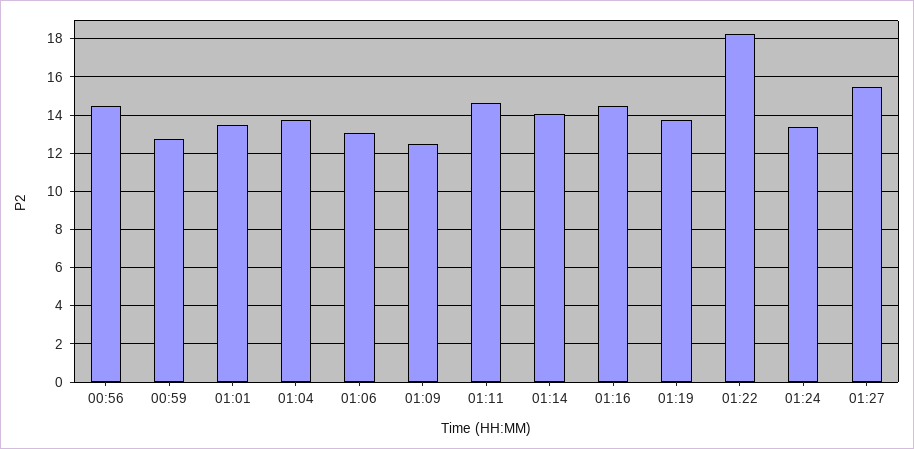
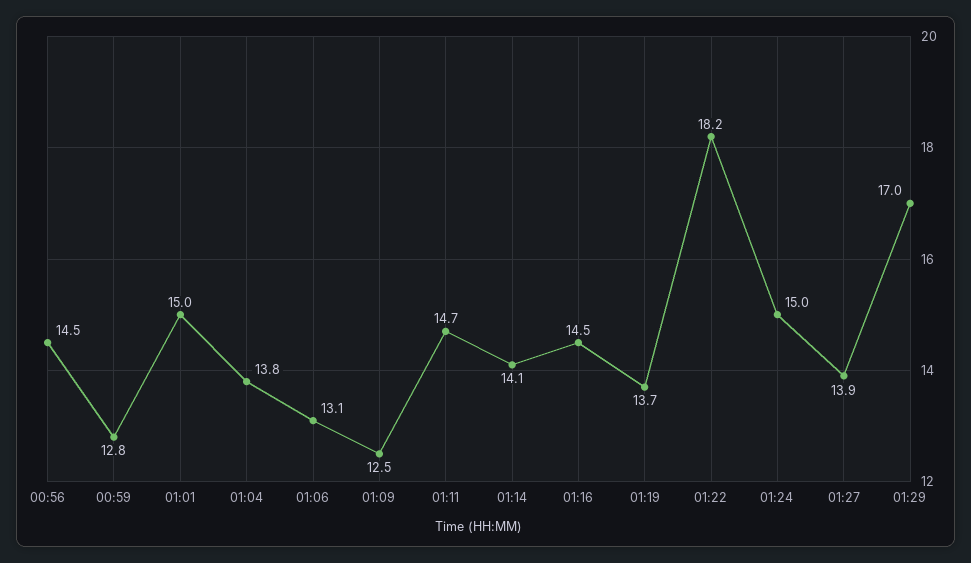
01:01: 13.5 -> 15
01:24: 13.5 -> 15
01:27: 15.5 -> 13.9
01:29: none -> 17

